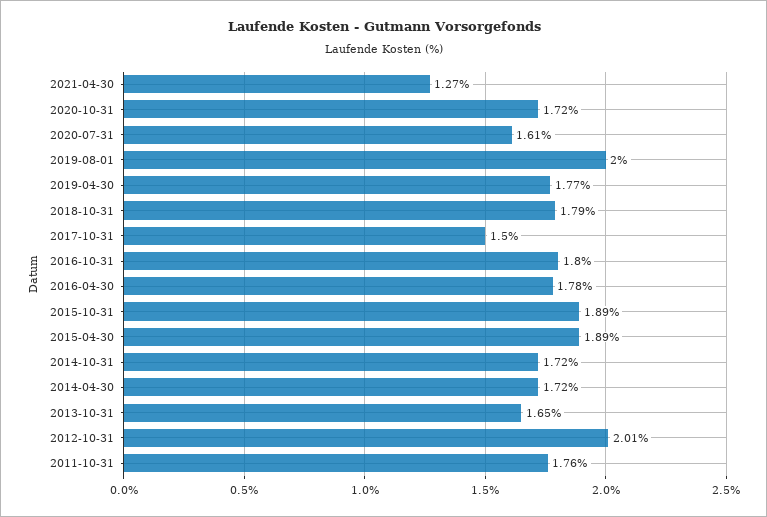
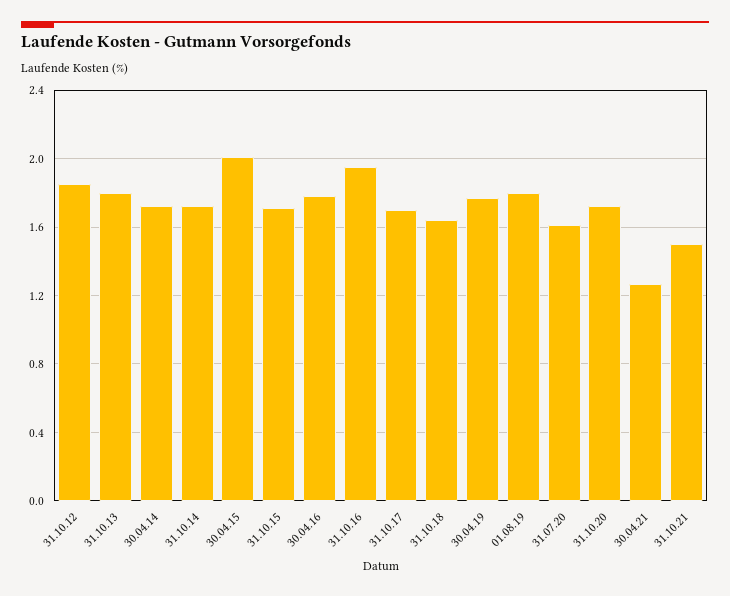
2019-08-01: 2 -> 1.8
2018-10-31: 1.79 -> 1.65
2017-10-31: 1.5 -> 1.7
2016-10-31: 1.8 -> 1.95
2015-10-31: 1.89 -> 1.7
2015-04-30: 1.89 -> 2
2013-10-31: 1.65 -> 1.8
2012-10-31: 2.01 -> 1.85
2011-10-31: 1.76 -> none
31.10.21: none -> 1.5

